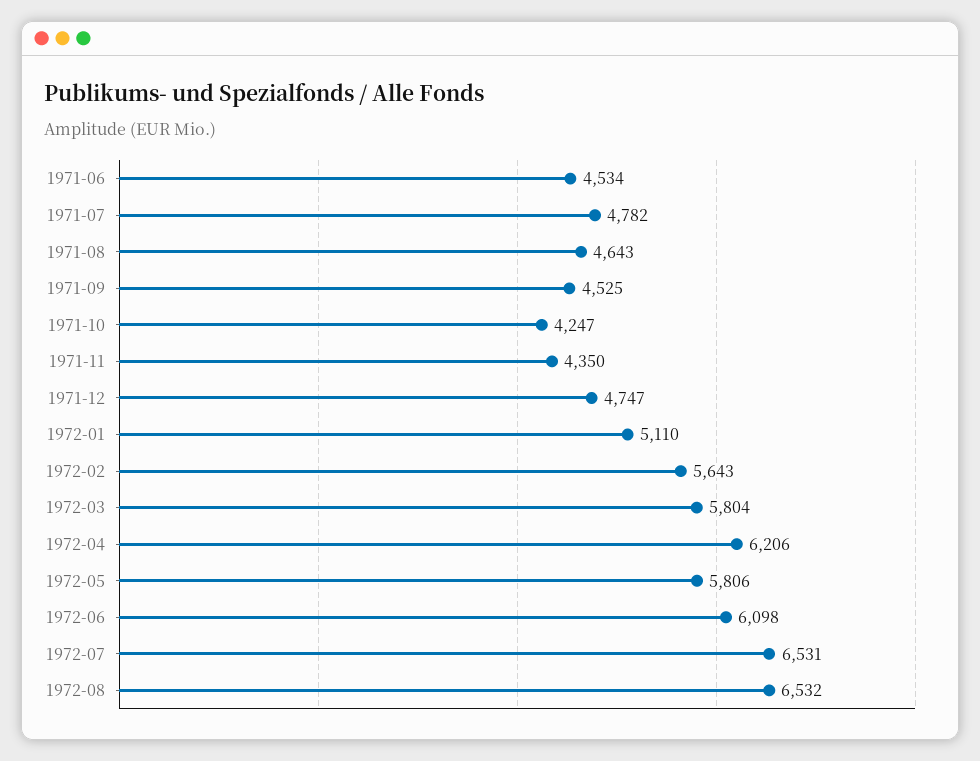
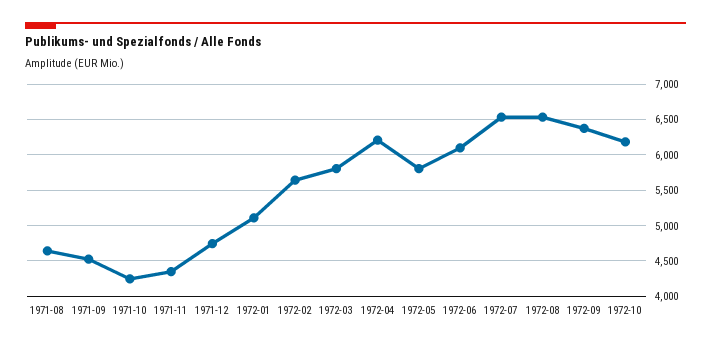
1971-06: 4534 -> none
1971-07: 4782 -> none
1972-09: none -> 6400
1972-10: none -> 6200

